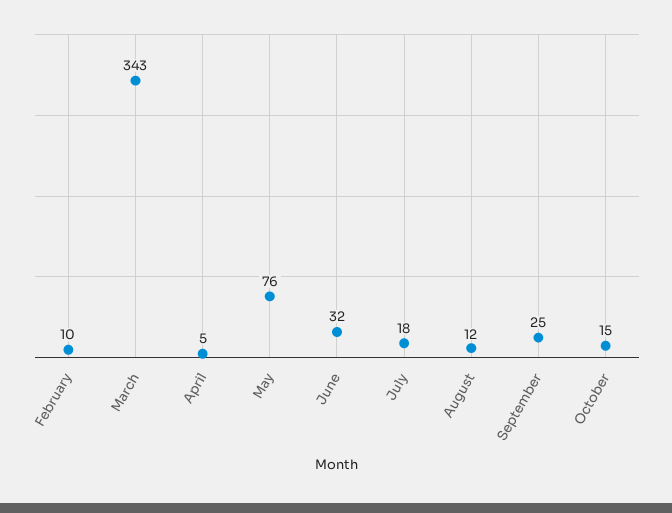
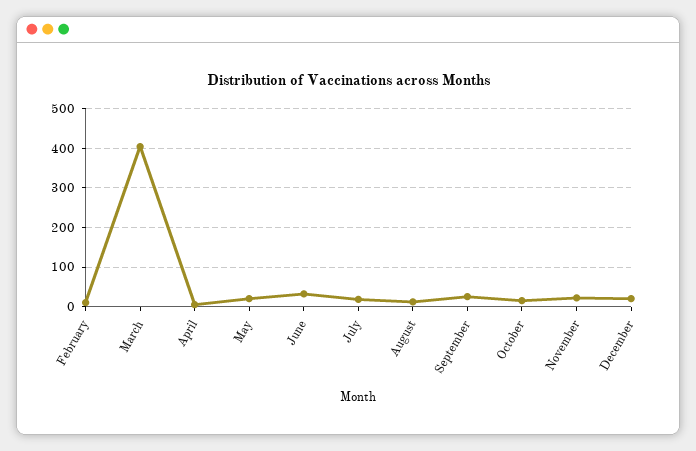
March: 343 -> 400
May: 76 -> 20
November: none -> 20
December: none -> 20

